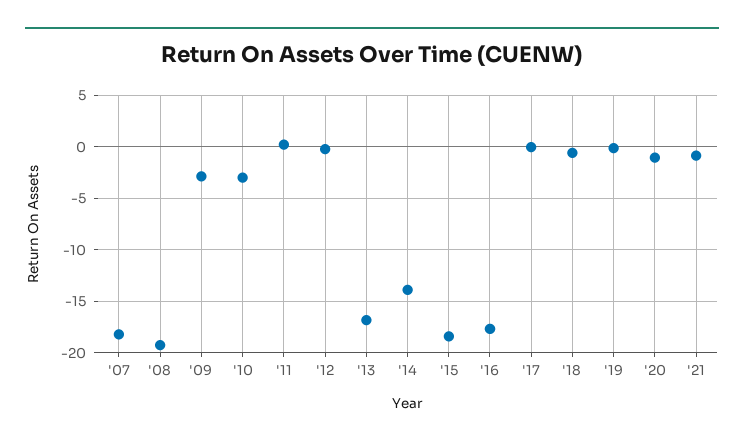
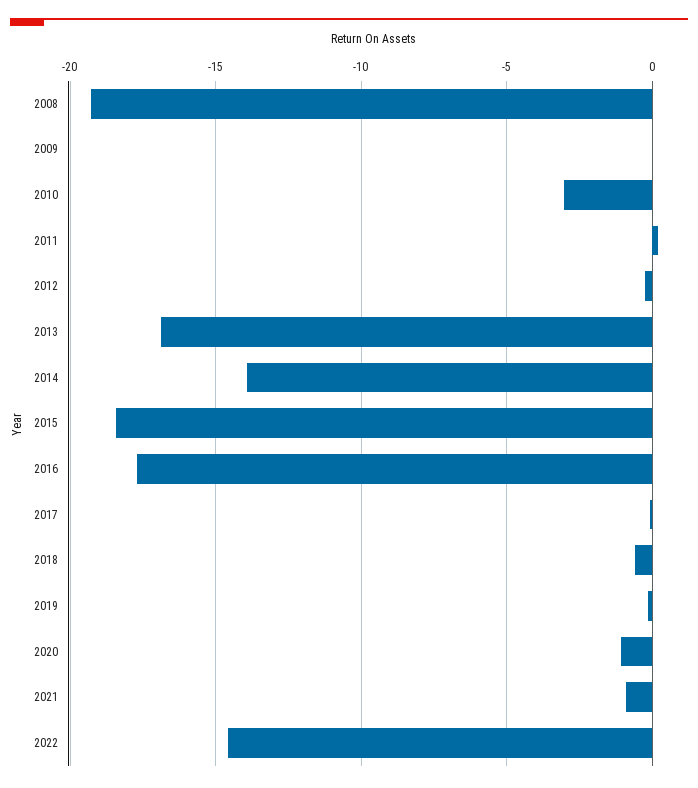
'07: -18 -> none
'09: -3 -> 0
2022: none -> -14.5

